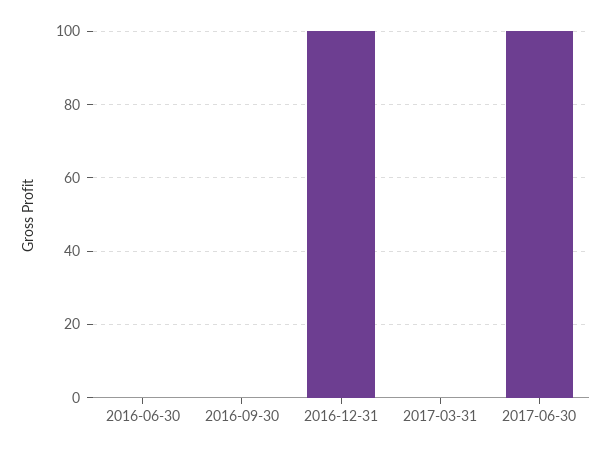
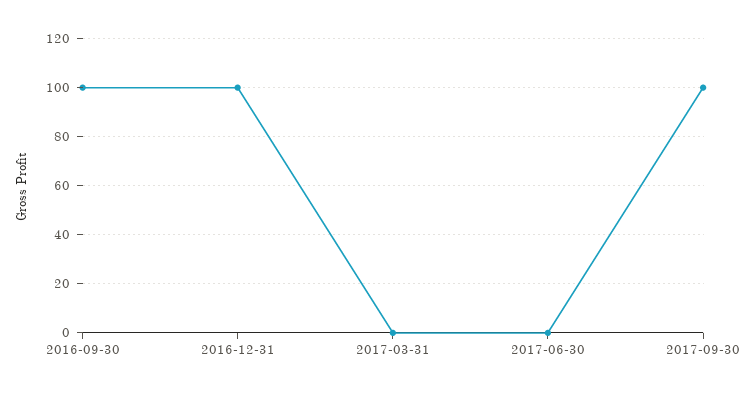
2016-06-30: 0 -> none
2016-09-30: 0 -> 100
2017-06-30: 100 -> 0
2017-09-30: none -> 100

